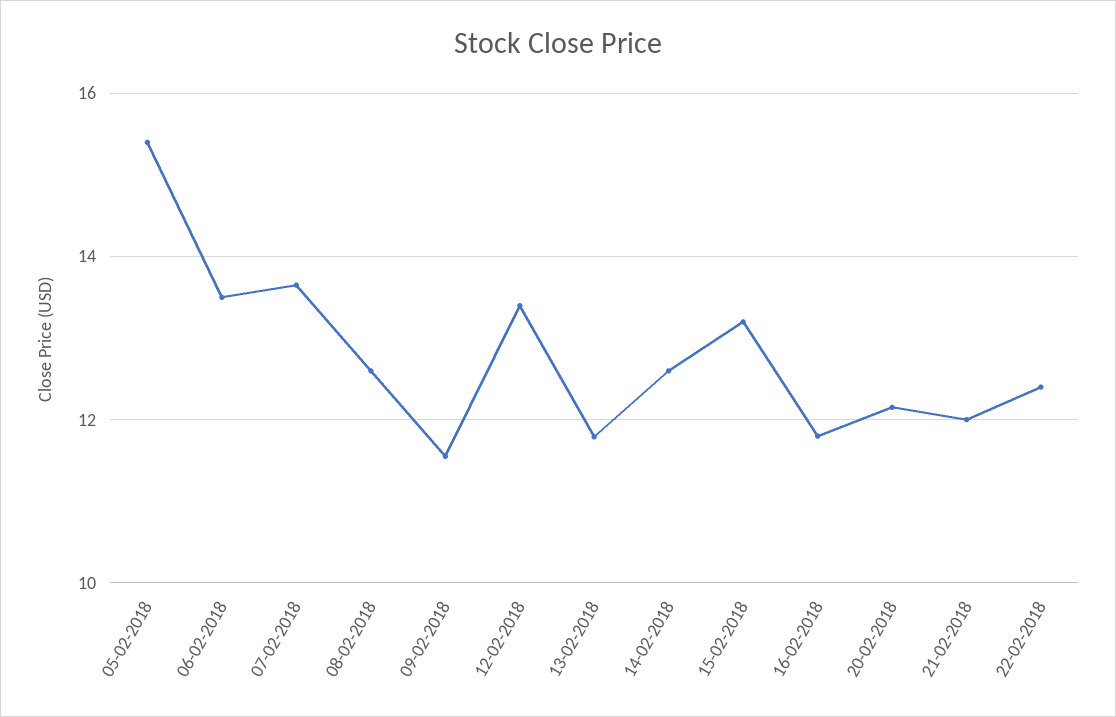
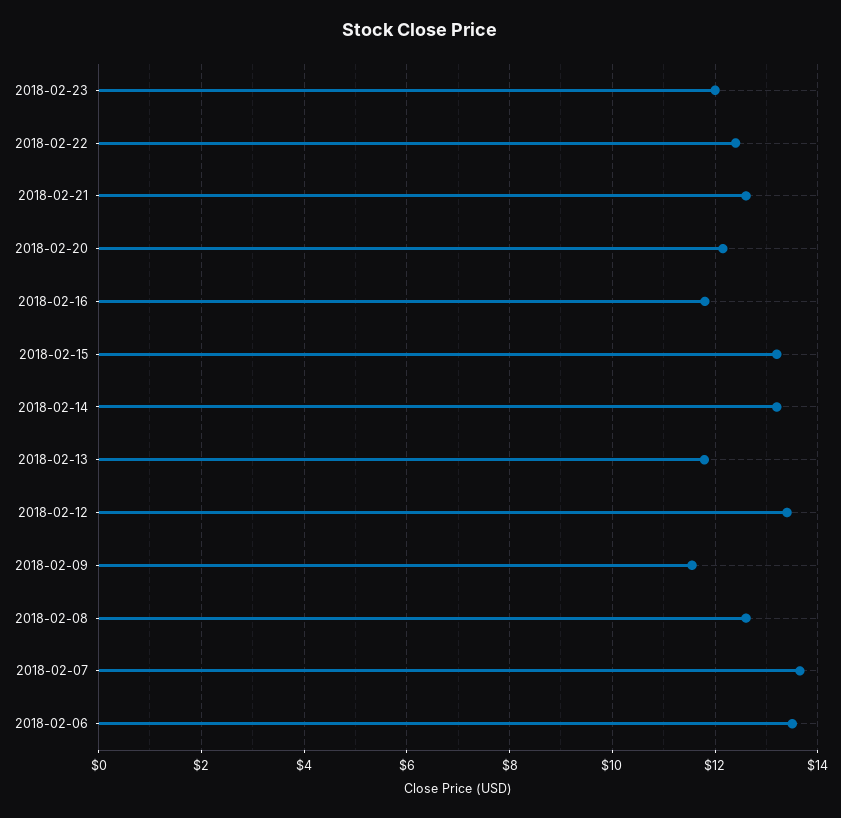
05-02-2018: 15.4 -> none
14-02-2018: 12.6 -> 13.2
21-02-2018: 12 -> 12.6
2018-02-23: none -> 12

